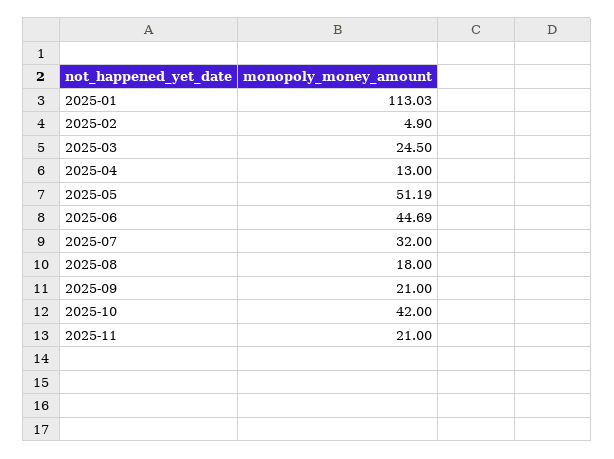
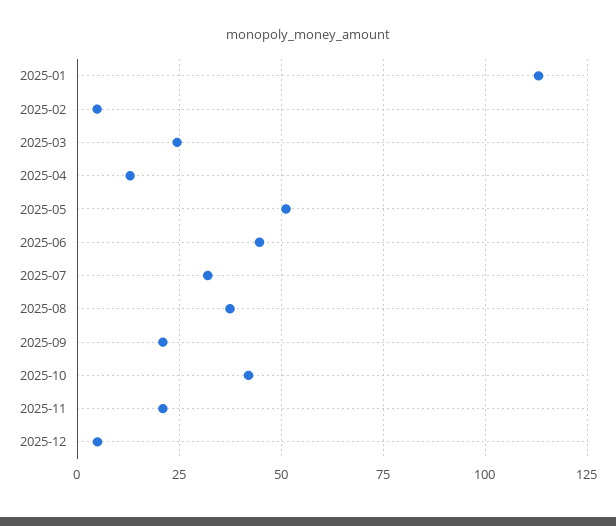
2025-08: 18 -> 37.5
2025-12: none -> 5

